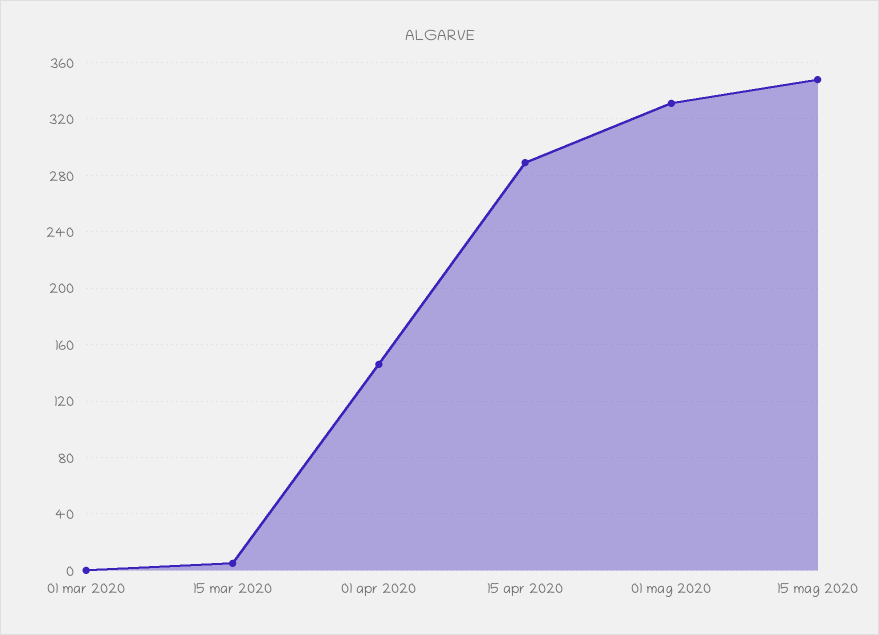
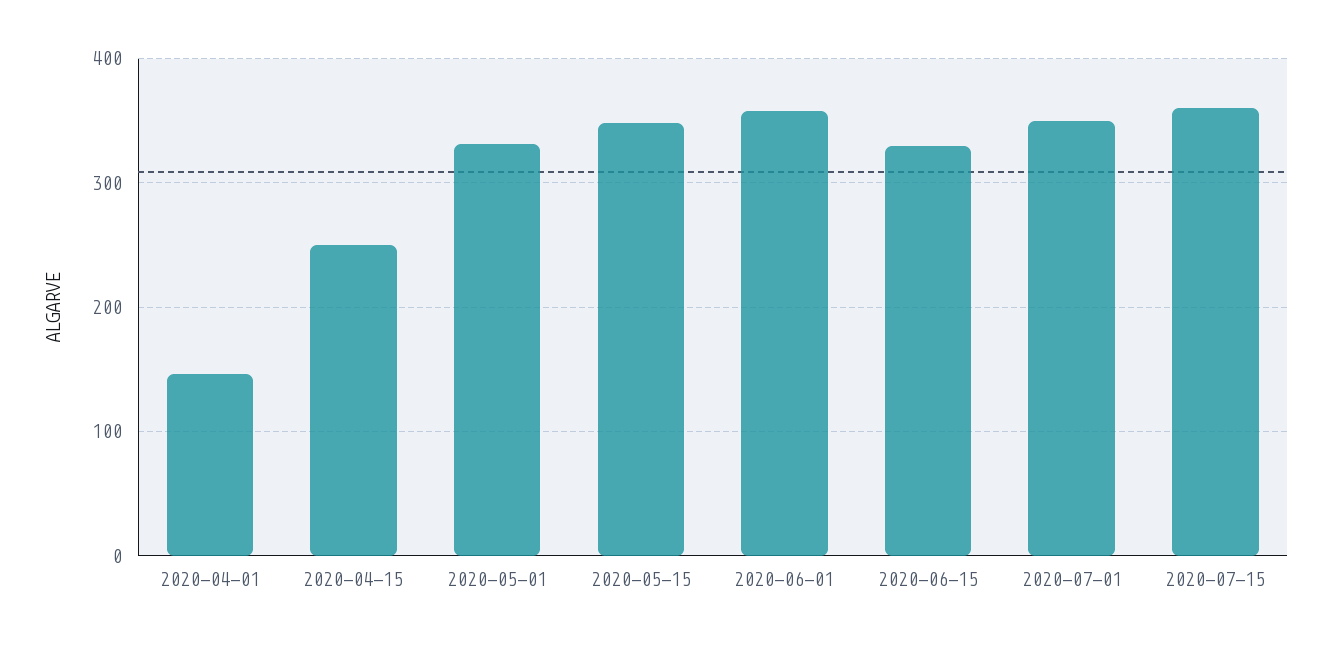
01 mar 2020: 0 -> none
15 mar 2020: 5 -> none
15 apr 2020: 290 -> 250
2020-06-01: none -> 360
2020-06-15: none -> 330
2020-07-01: none -> 350
2020-07-15: none -> 360

